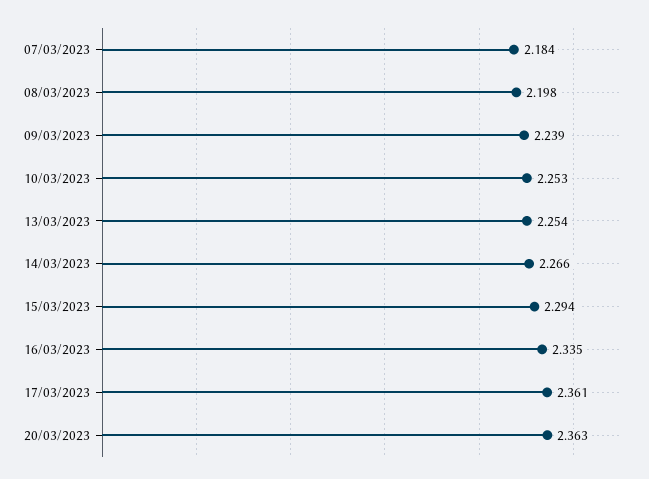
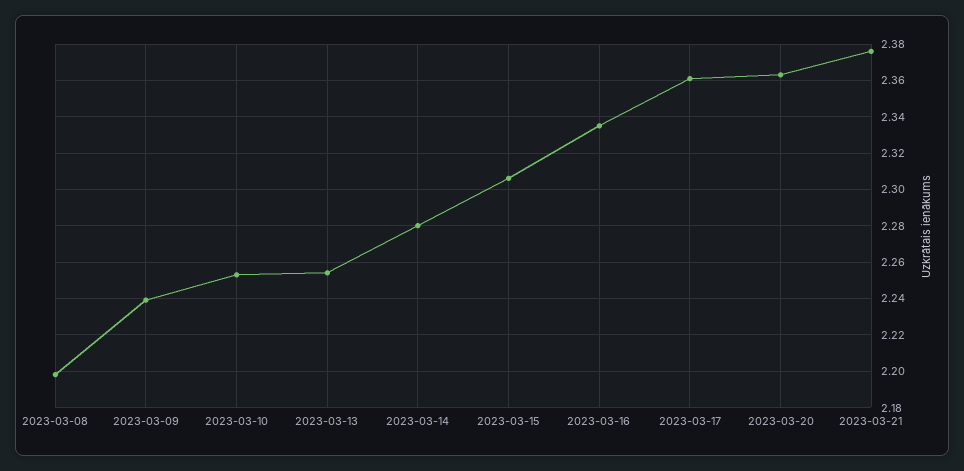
07/03/2023: 2.184 -> none
14/03/2023: 2.266 -> 2.28
15/03/2023: 2.294 -> 2.305
2023-03-21: none -> 2.375

